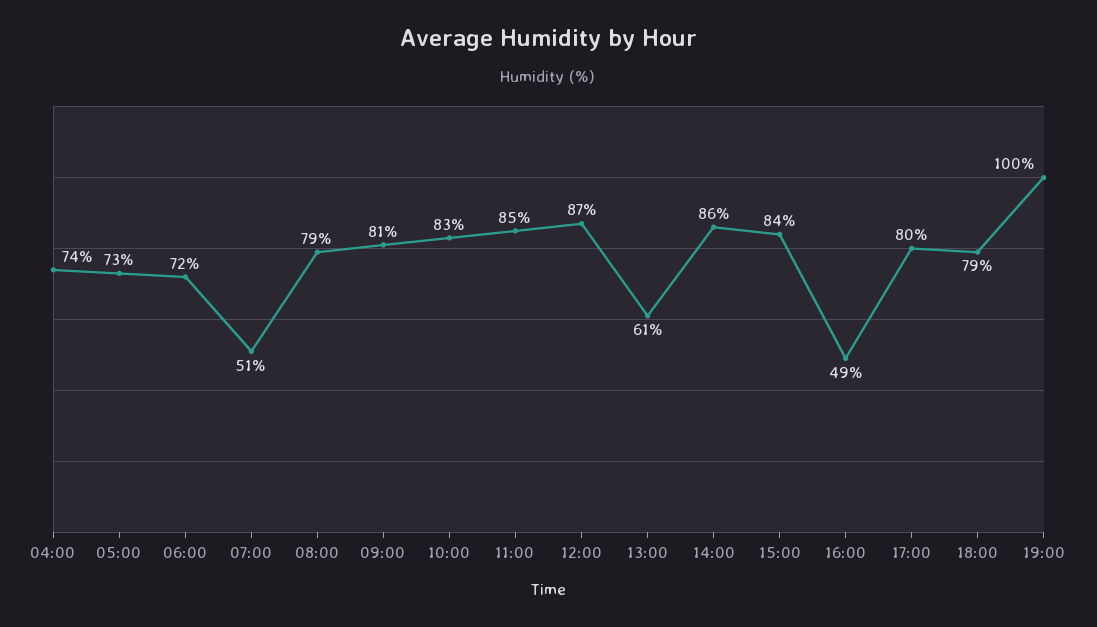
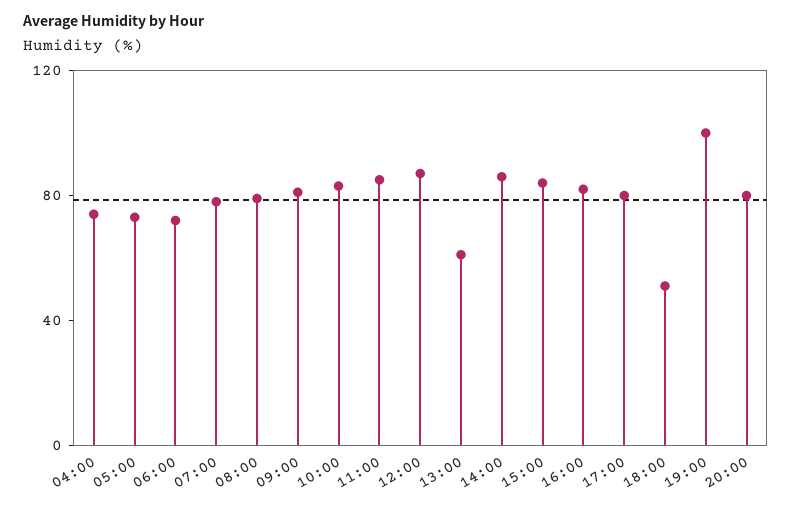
07:00: 51 -> 80
16:00: 49 -> 80
18:00: 79 -> 50
20:00: none -> 80

